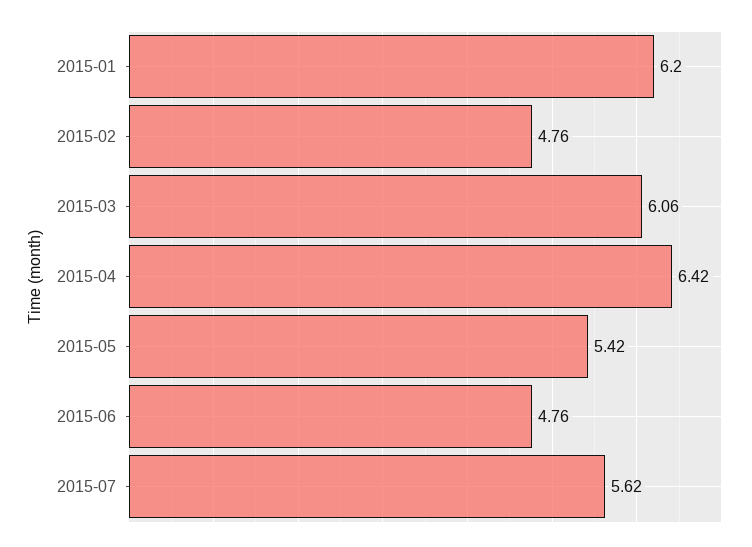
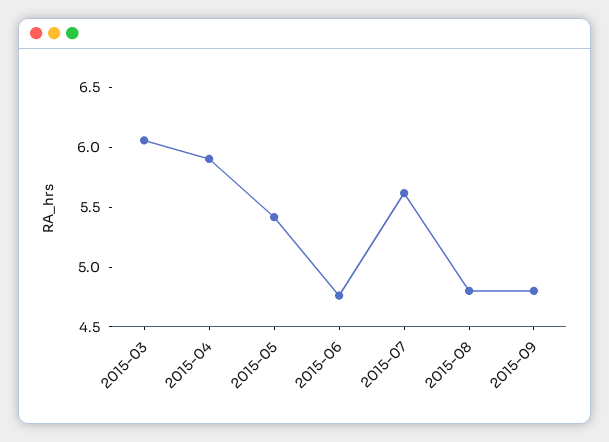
2015-01: 6.2 -> none
2015-02: 4.76 -> none
2015-04: 6.42 -> 5.9
2015-08: none -> 4.8
2015-09: none -> 4.8

